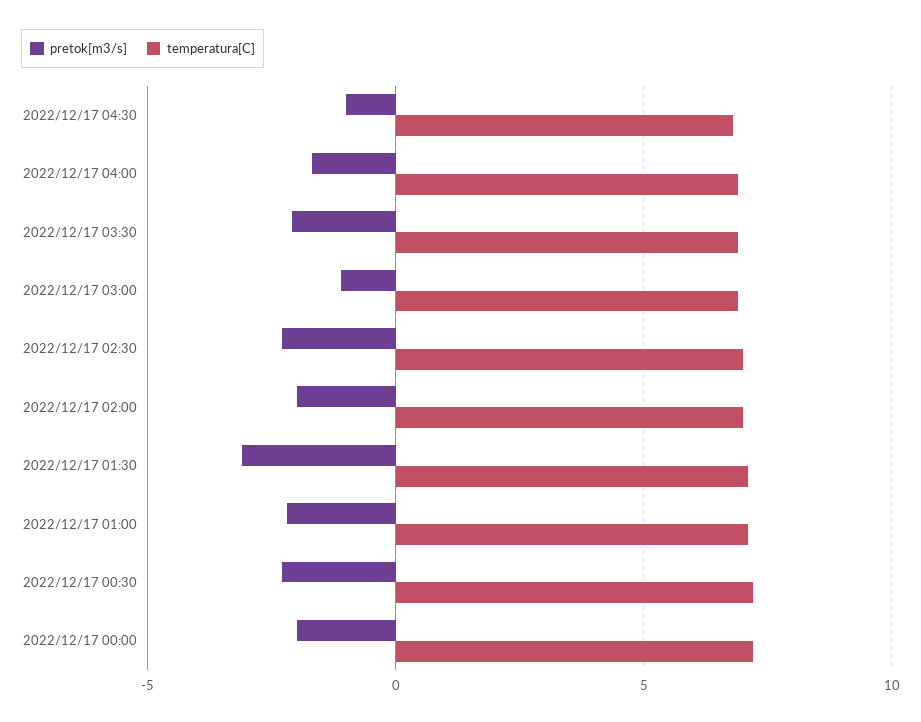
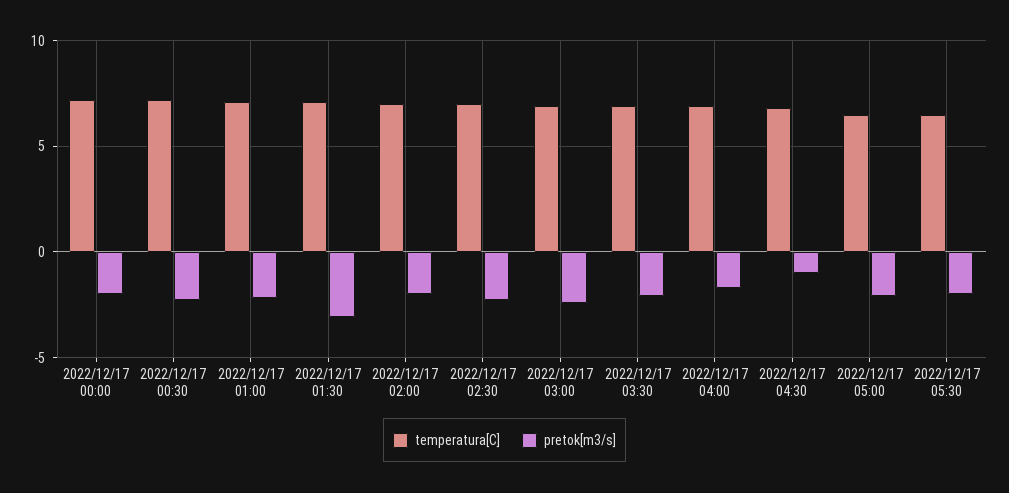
pretok[m3/s], 2022/12/17 03:00: -1 -> -2.5
temperatura[C], 2022/12/17 05:00: none -> 6.5
pretok[m3/s], 2022/12/17 05:00: none -> -2
temperatura[C], 2022/12/17 05:30: none -> 6.5
pretok[m3/s], 2022/12/17 05:30: none -> -2

